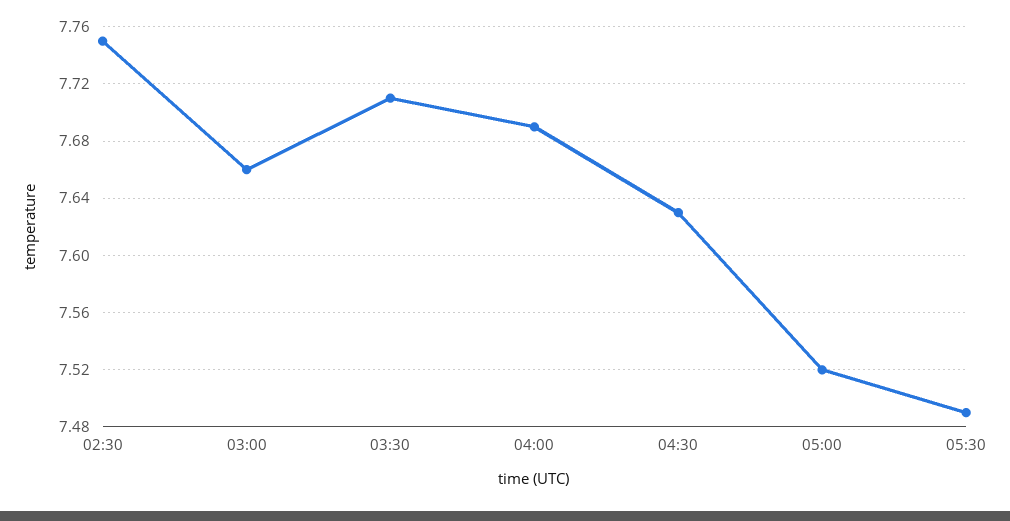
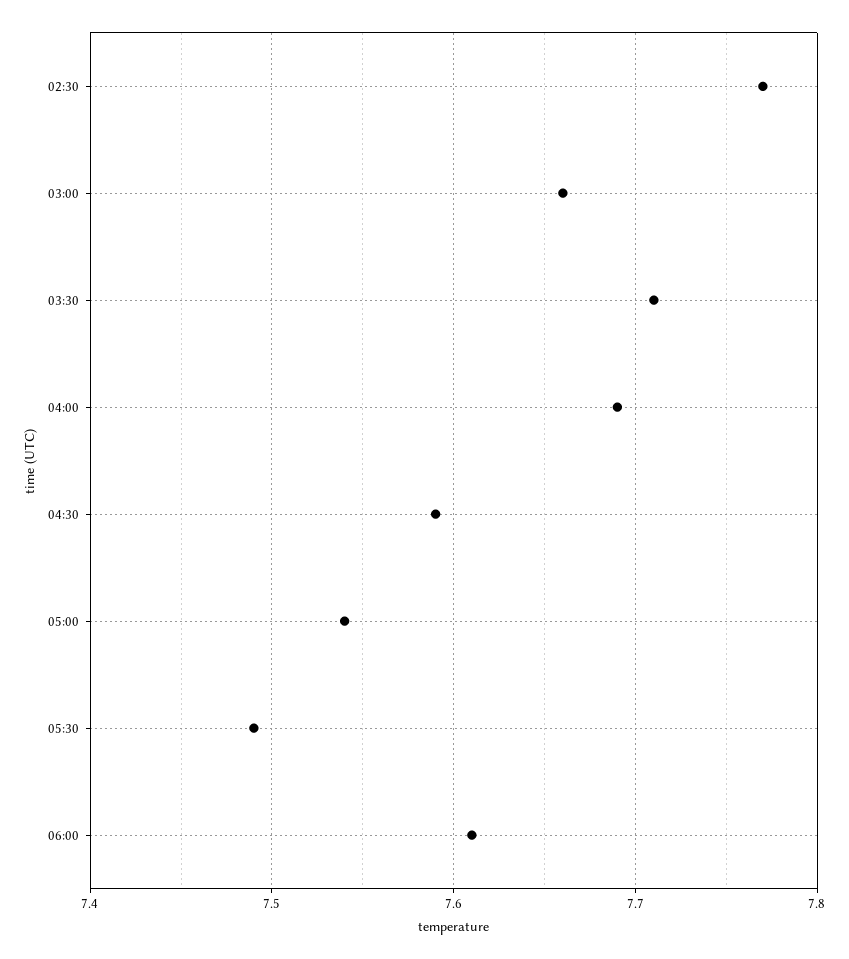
02:30: 7.75 -> 7.77
04:30: 7.63 -> 7.59
05:00: 7.52 -> 7.54
06:00: none -> 7.61

